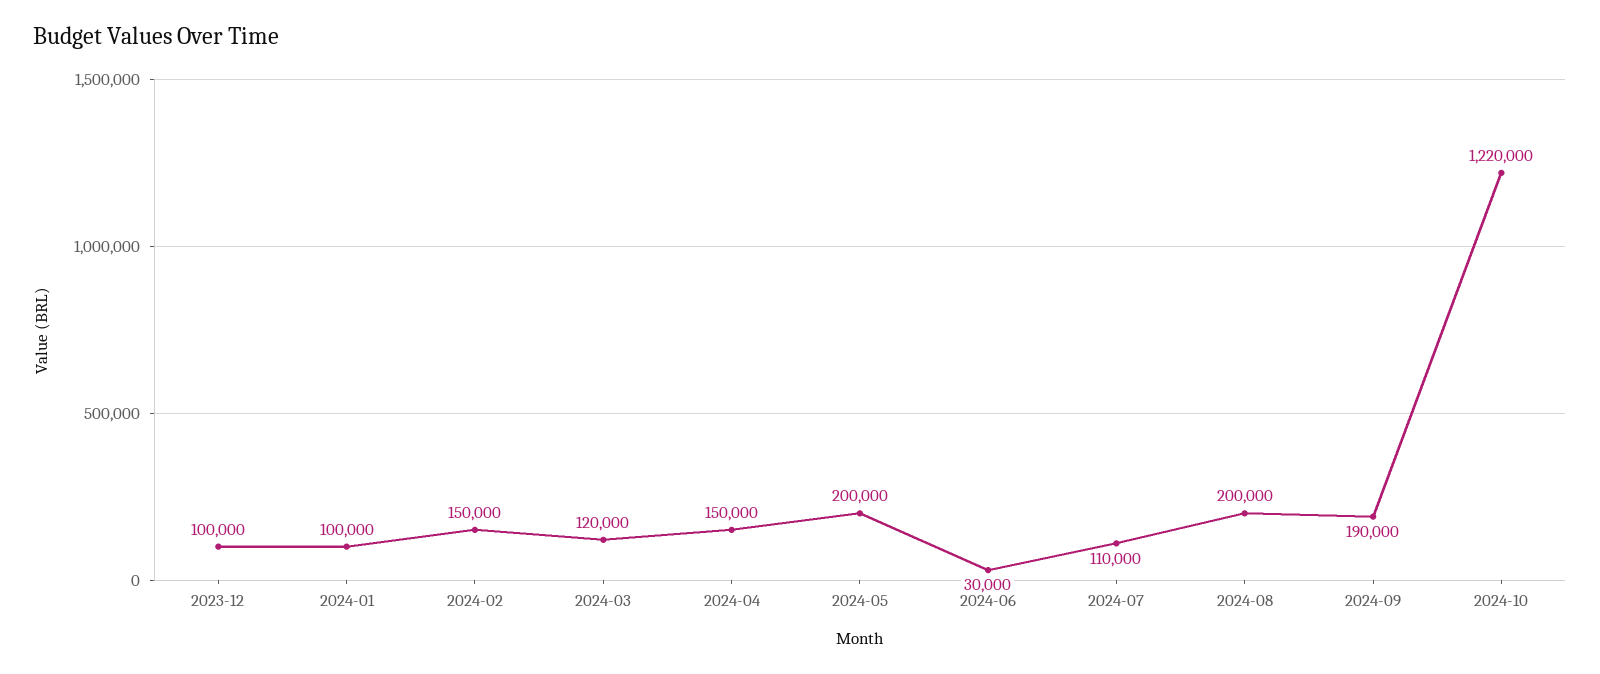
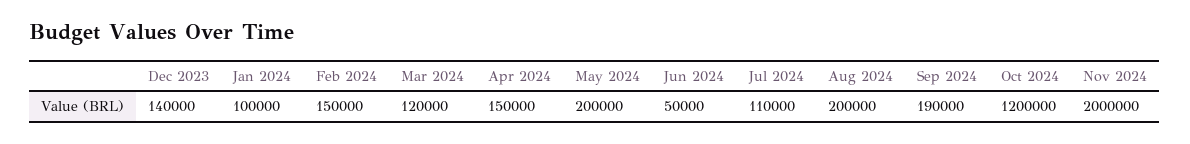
2023-12: 100000 -> 140000
2024-06: 30000 -> 50000
2024-10: 1220000 -> 1200000
Nov 2024: none -> 2000000

